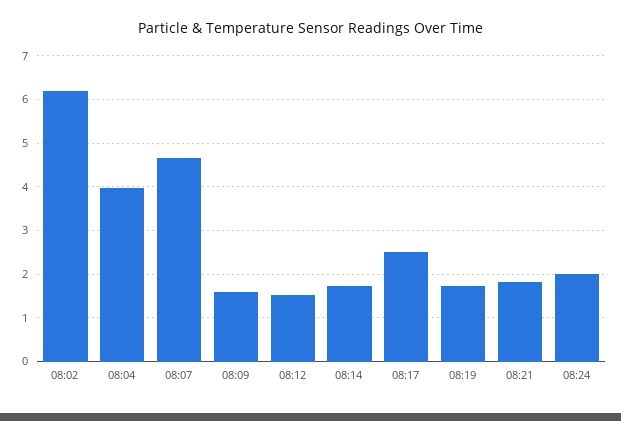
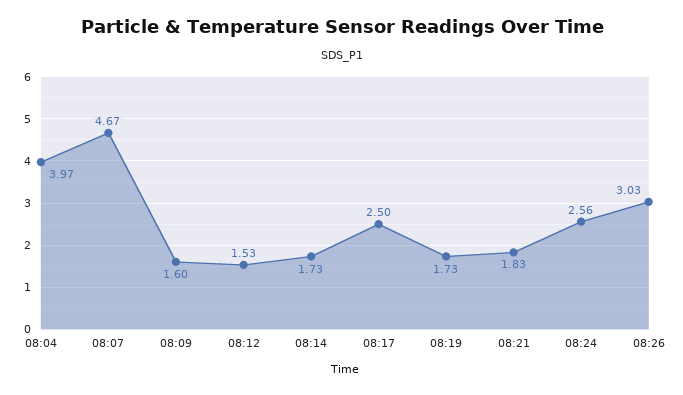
08:02: 6.2 -> none
08:24: 2 -> 2.56
08:26: none -> 3.03

